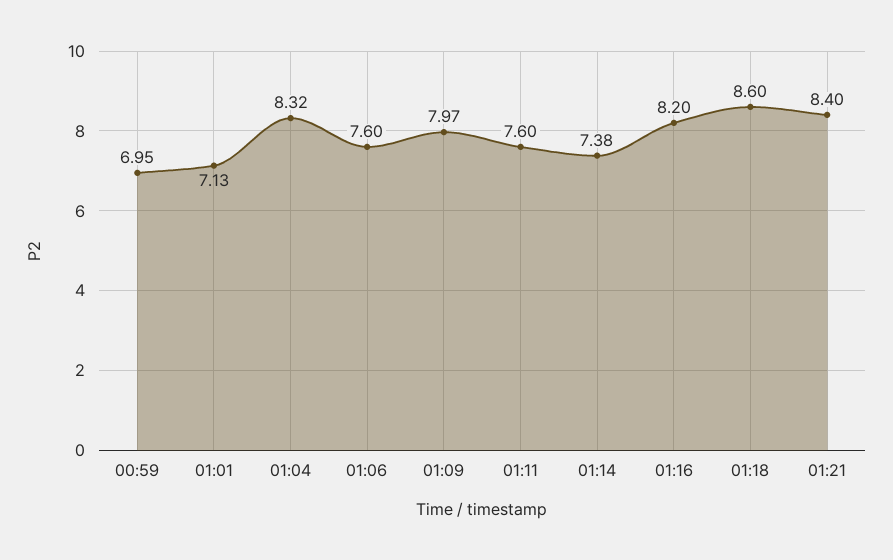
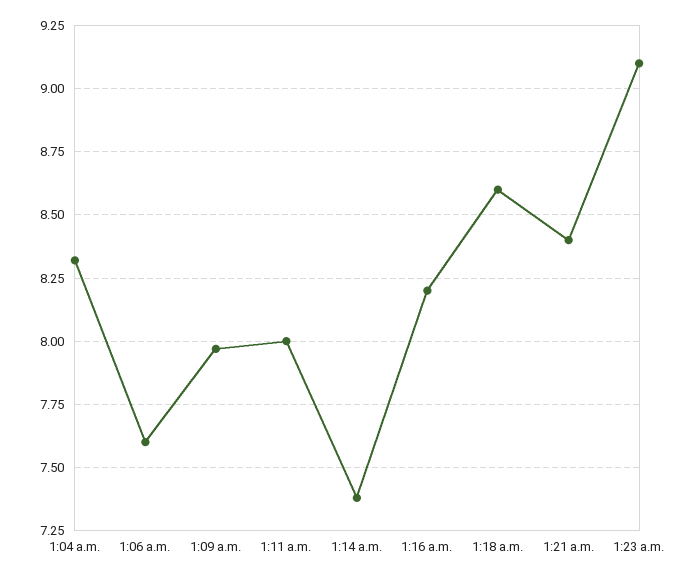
00:59: 6.95 -> none
01:01: 7.13 -> none
01:11: 7.6 -> 8
1:23 a.m.: none -> 9.1

